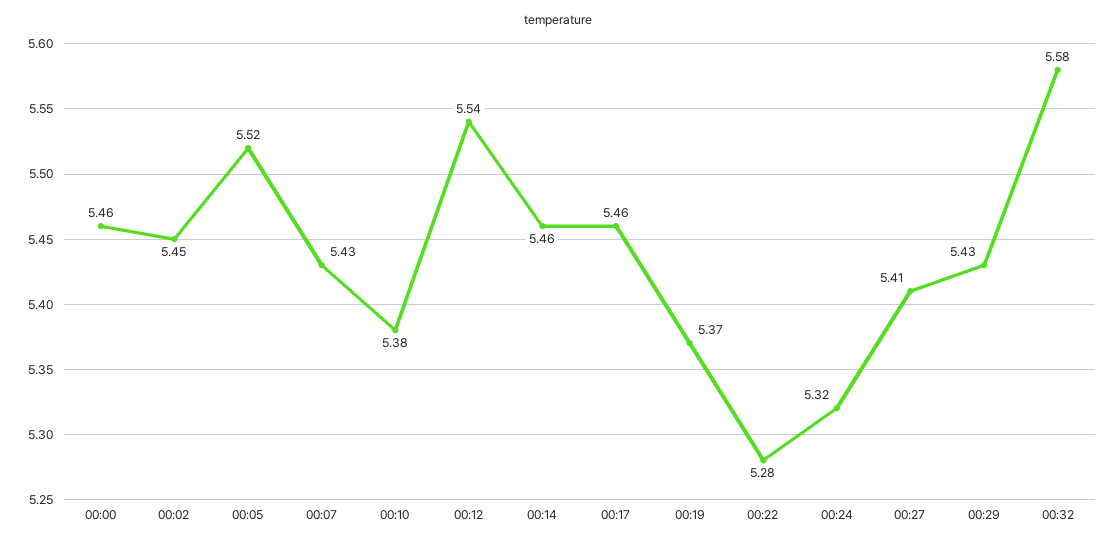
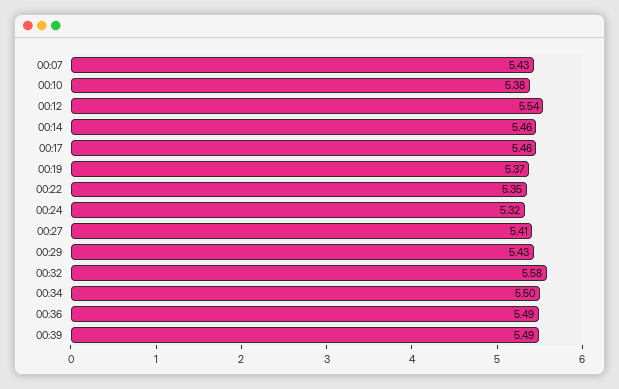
00:00: 5.46 -> none
00:02: 5.45 -> none
00:05: 5.52 -> none
00:22: 5.28 -> 5.35
00:34: none -> 5.5
00:36: none -> 5.49
00:39: none -> 5.49

